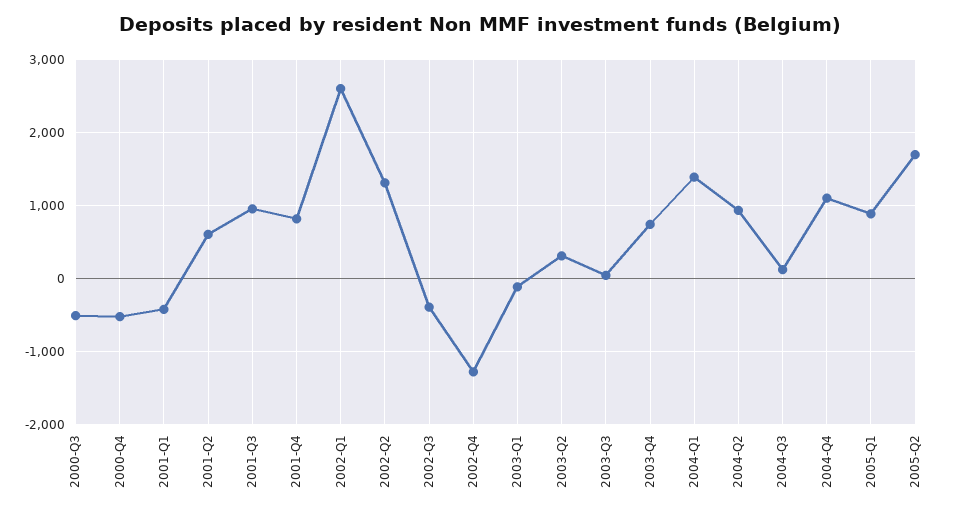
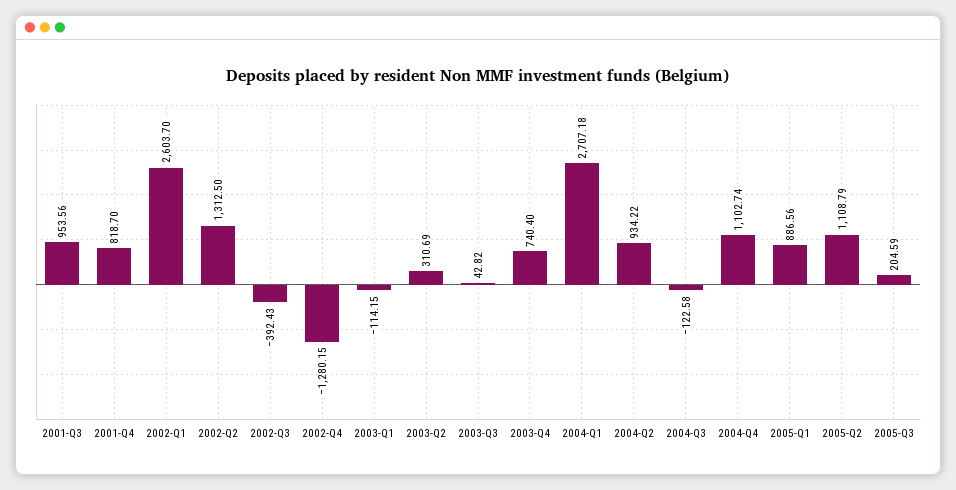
2000-Q3: -500 -> none
2000-Q4: -500 -> none
2001-Q1: -400 -> none
2001-Q2: 600 -> none
2004-Q1: 1400 -> 2707.18
2004-Q3: 100 -> -122.58
2005-Q2: 1700 -> 1108.79
2005-Q3: none -> 204.59

